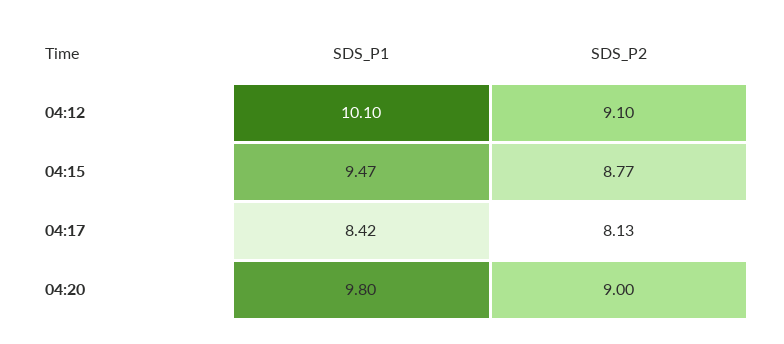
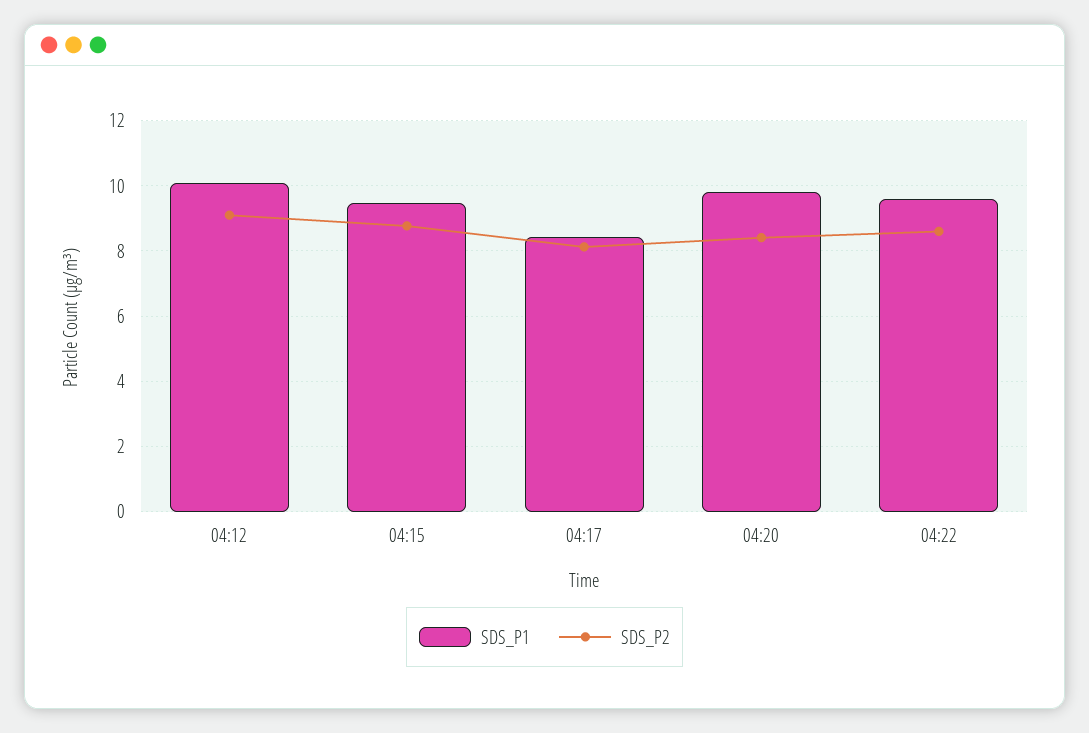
SDS_P2, 04:20: 9 -> 8.4
SDS_P1, 04:22: none -> 9.6
SDS_P2, 04:22: none -> 8.6

